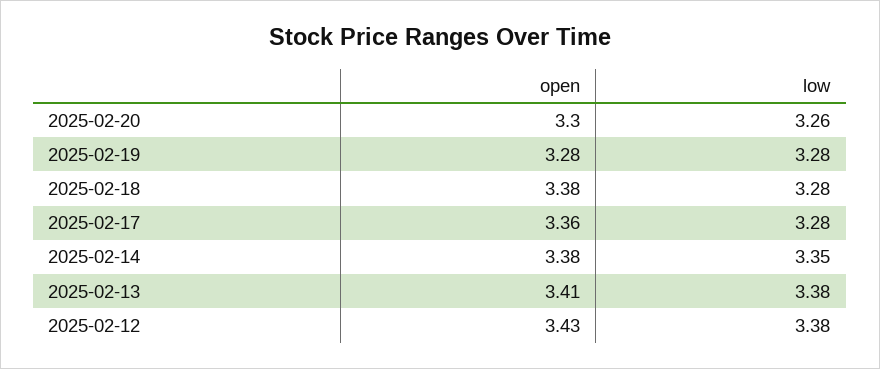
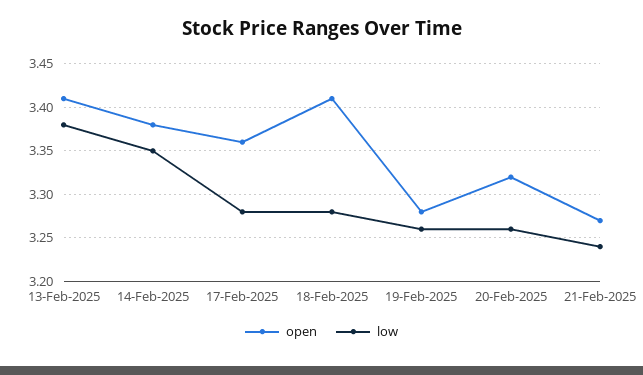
open, 2025-02-20: 3.3 -> 3.32
low, 2025-02-19: 3.28 -> 3.26
open, 2025-02-18: 3.38 -> 3.41
open, 2025-02-12: 3.43 -> none
low, 2025-02-12: 3.38 -> none
open, 21-Feb-2025: none -> 3.27
low, 21-Feb-2025: none -> 3.24

